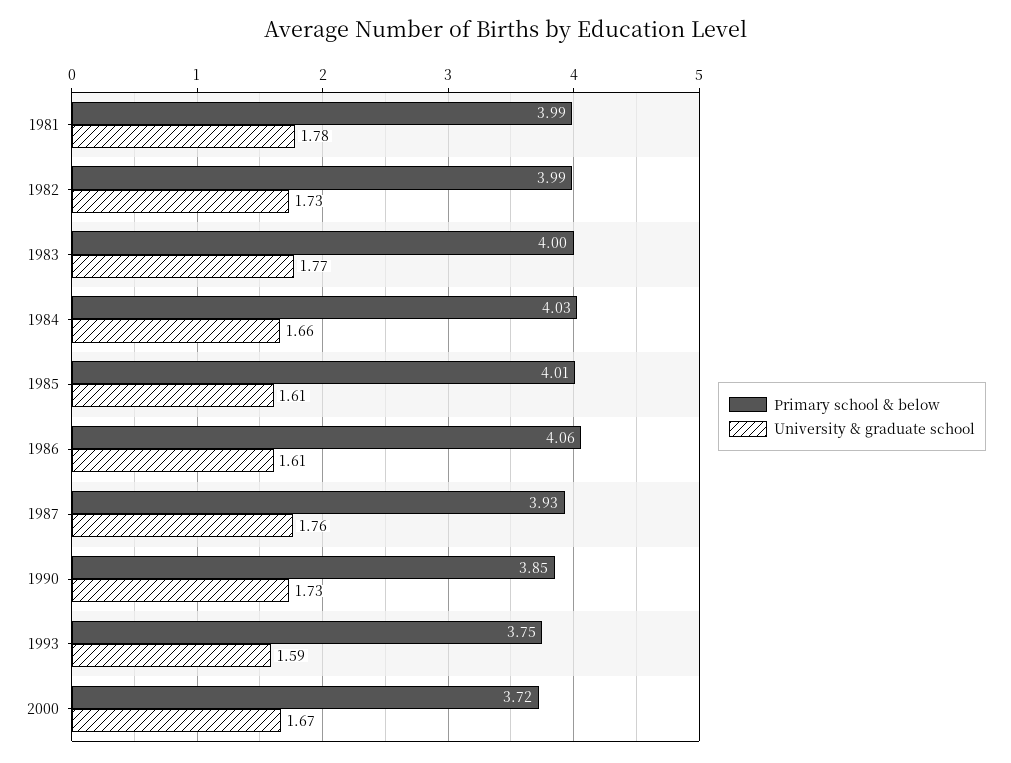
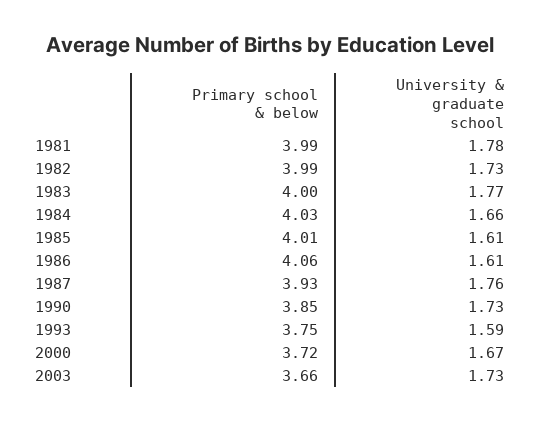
Primary school & below, 2003: none -> 3.66
University & graduate school, 2003: none -> 1.73

